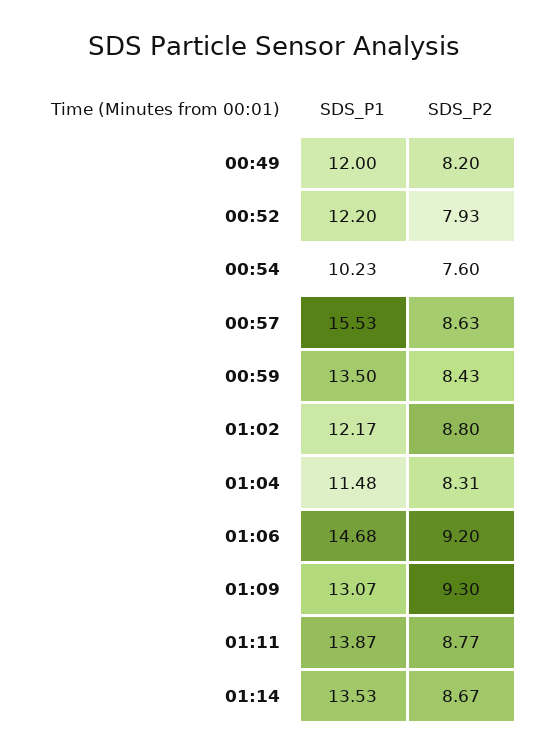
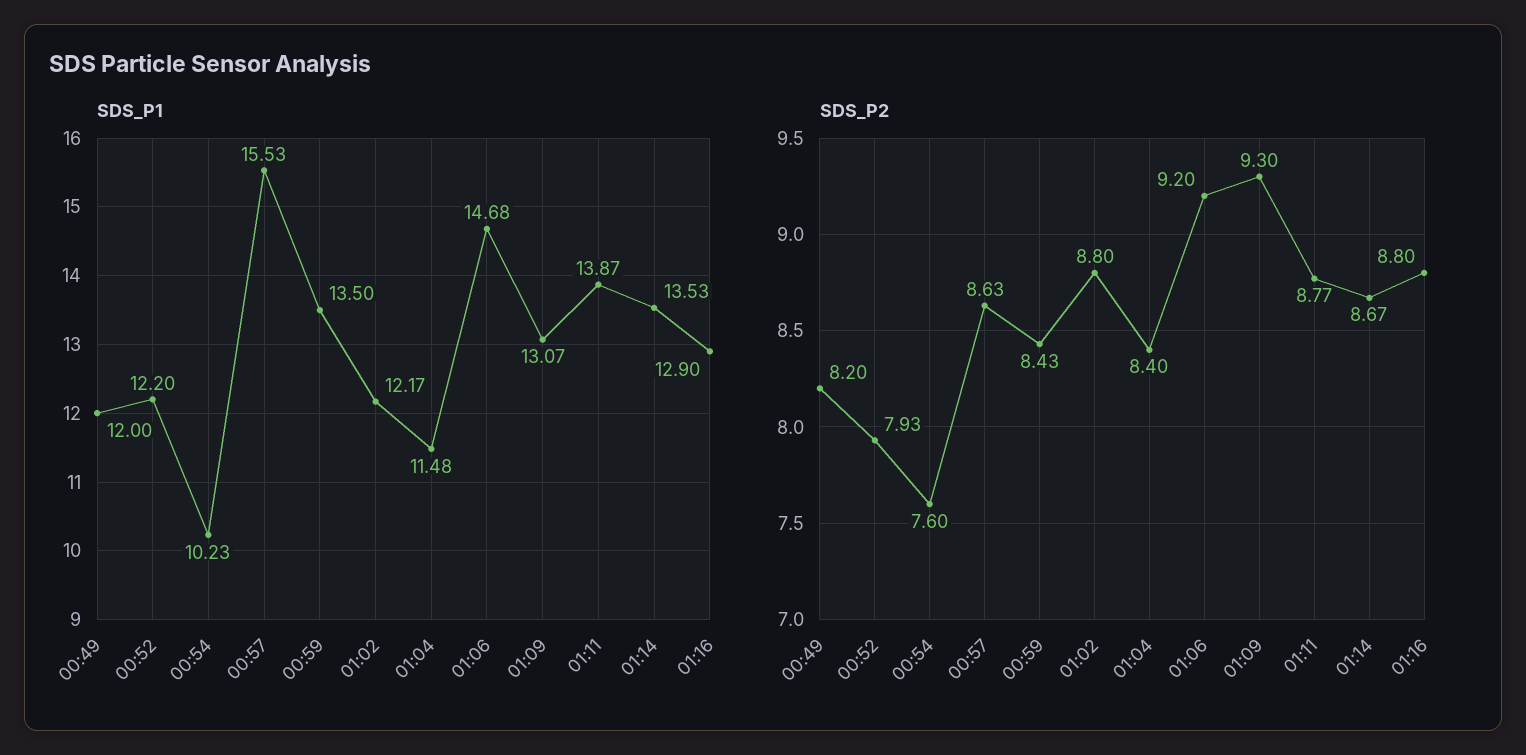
SDS_P2, 01:04: 8.31 -> 8.4
SDS_P1, 01:16: none -> 12.9
SDS_P2, 01:16: none -> 8.8

